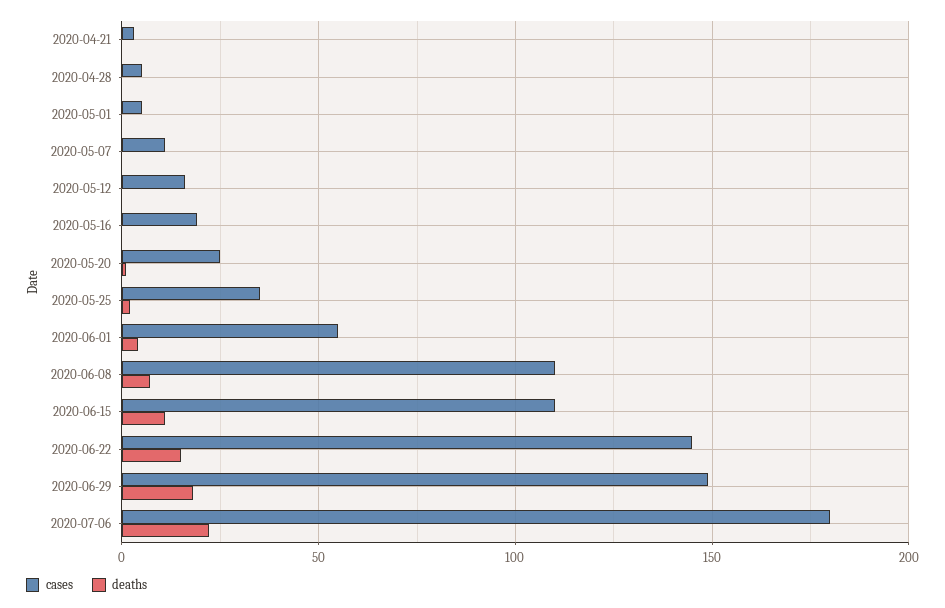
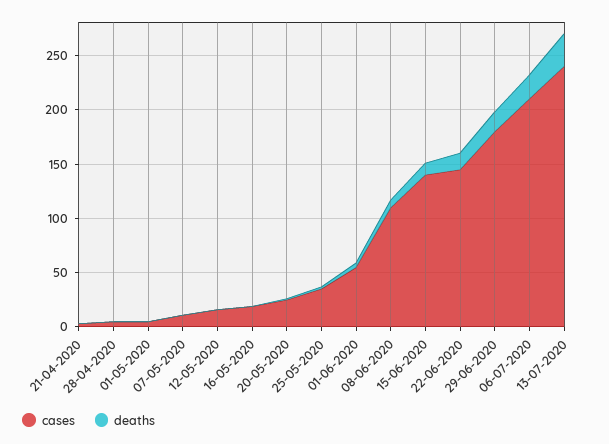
cases, 2020-06-15: 110 -> 140
cases, 2020-06-29: 150 -> 180
cases, 2020-07-06: 180 -> 210
cases, 13-07-2020: none -> 240
deaths, 13-07-2020: none -> 30

